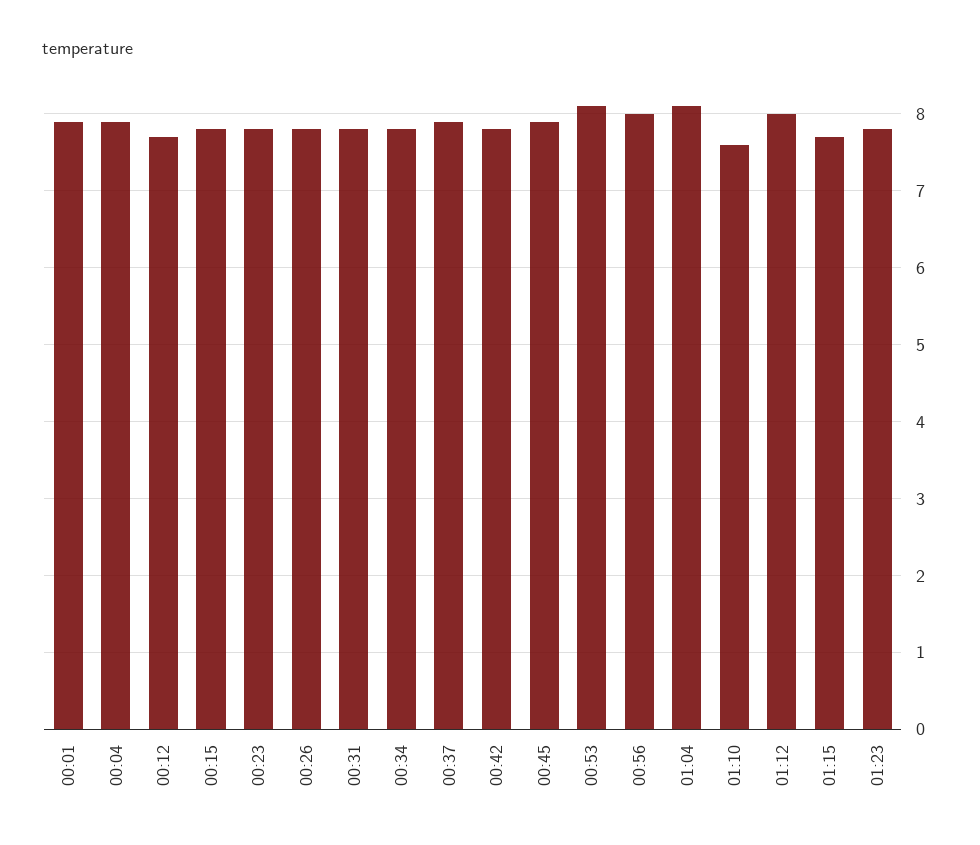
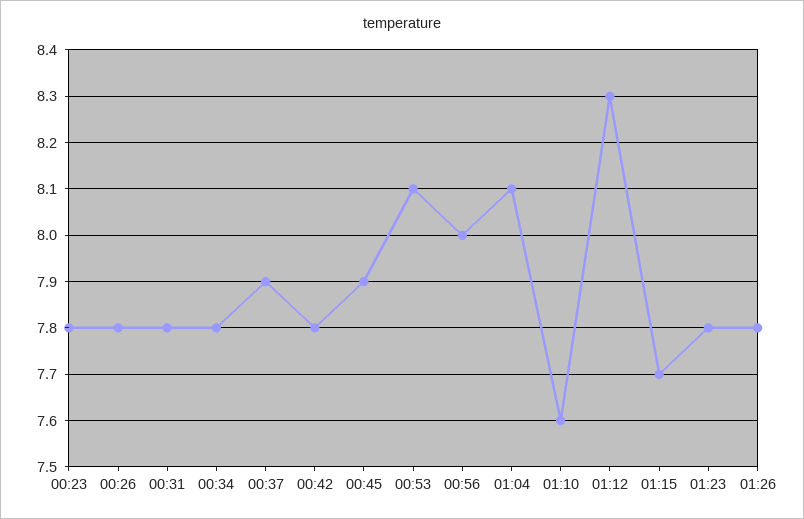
00:01: 7.9 -> none
00:04: 7.9 -> none
00:12: 7.7 -> none
00:15: 7.8 -> none
01:12: 8 -> 8.3
01:26: none -> 7.8

